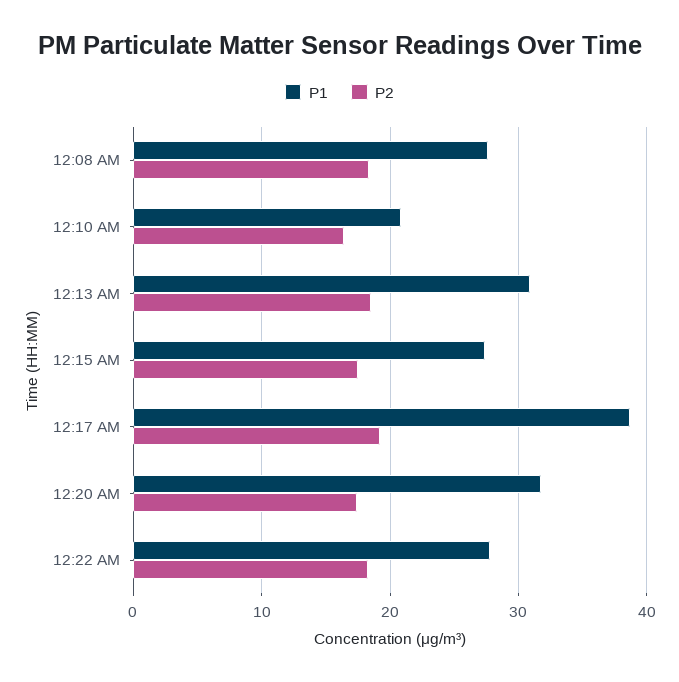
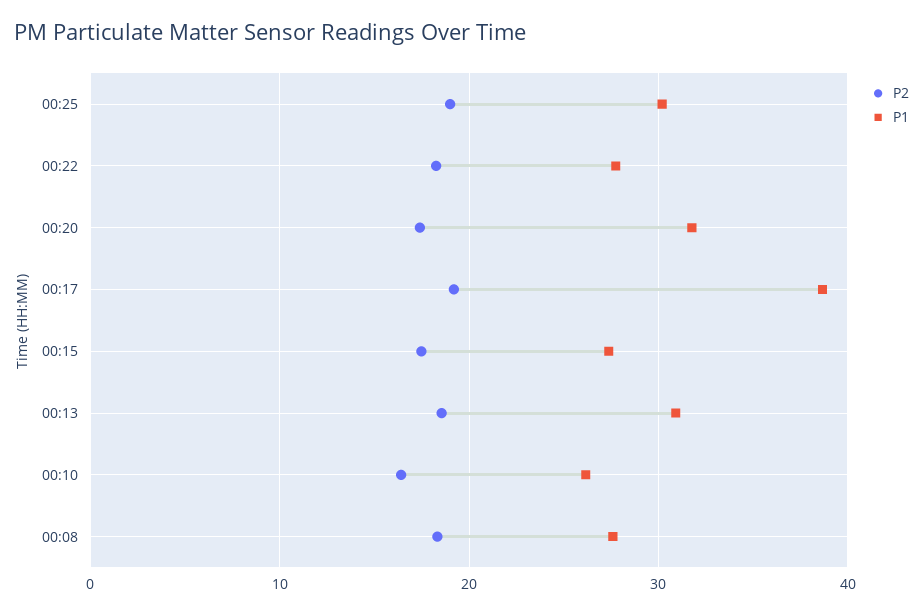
P1, 12:10 AM: 21 -> 26
P2, 00:25: none -> 19
P1, 00:25: none -> 30

